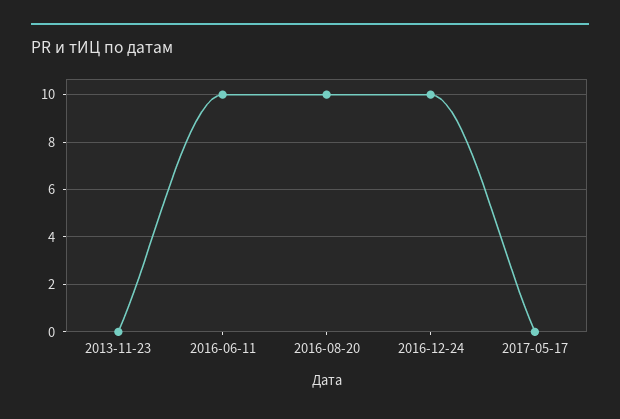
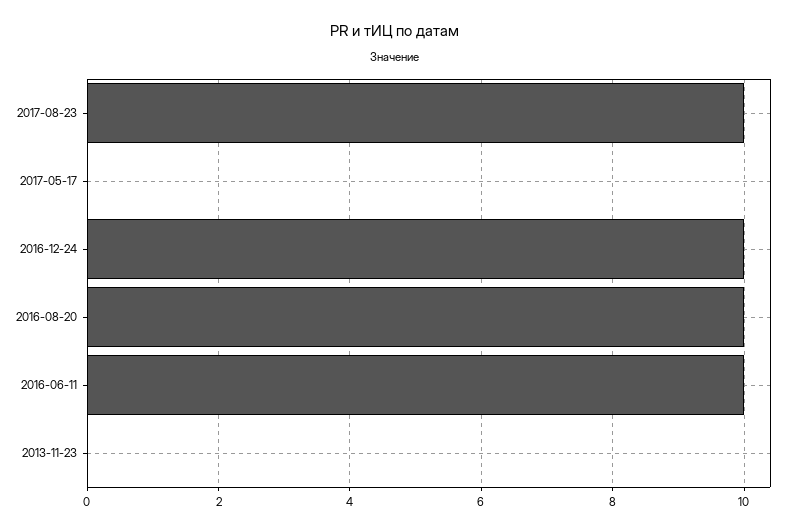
2017-08-23: none -> 10

